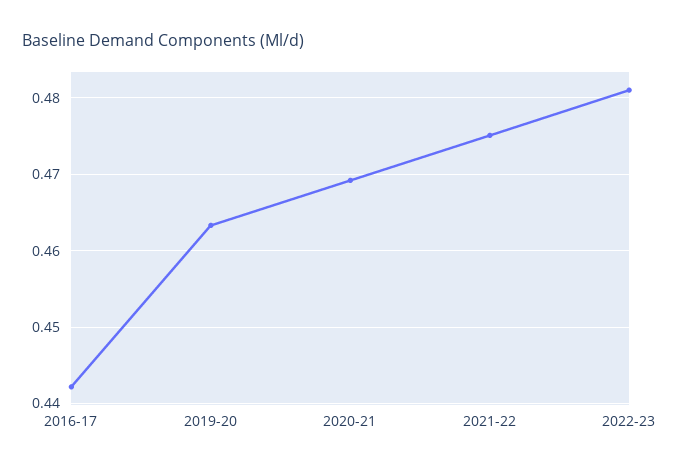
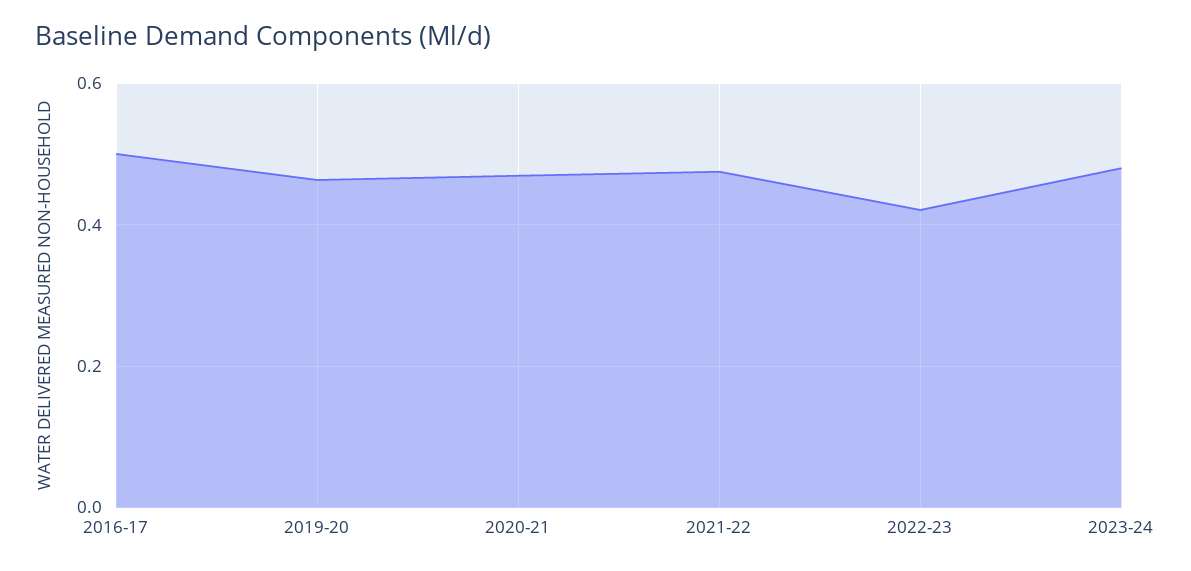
2016-17: 0.442 -> 0.5
2022-23: 0.481 -> 0.42
2023-24: none -> 0.48

